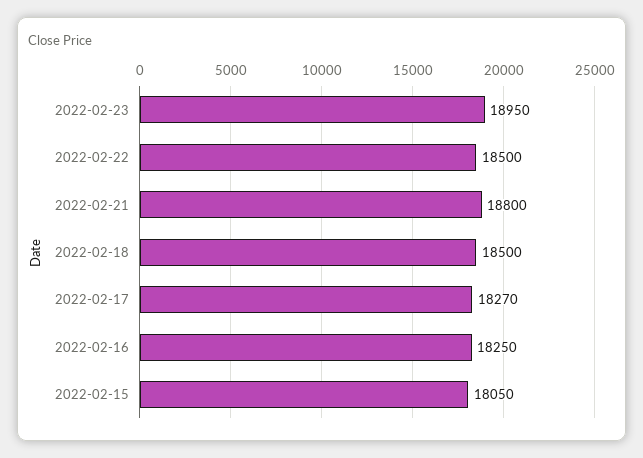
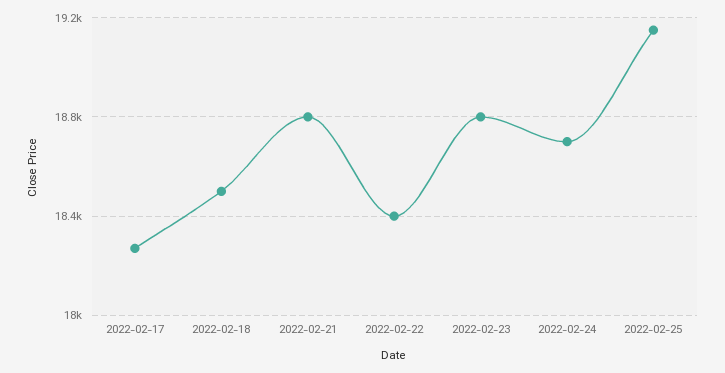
2022-02-23: 18950 -> 18800
2022-02-22: 18500 -> 18400
2022-02-16: 18250 -> none
2022-02-15: 18050 -> none
2022-02-24: none -> 18700
2022-02-25: none -> 19150

